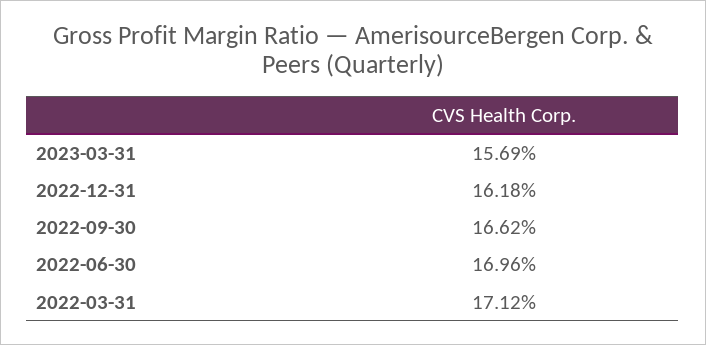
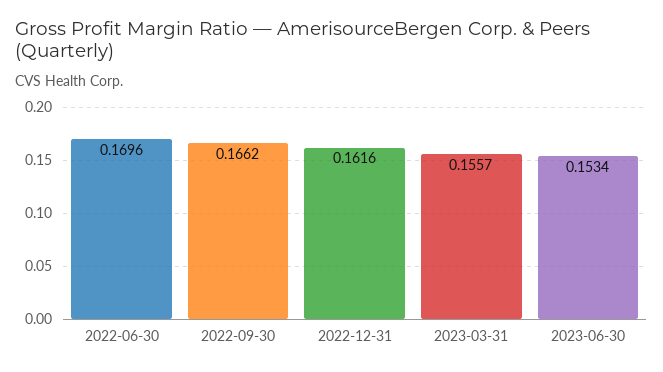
2023-03-31: 0.1569 -> 0.1557
2022-12-31: 0.1618 -> 0.1616
2022-03-31: 0.1712 -> none
2023-06-30: none -> 0.1534

